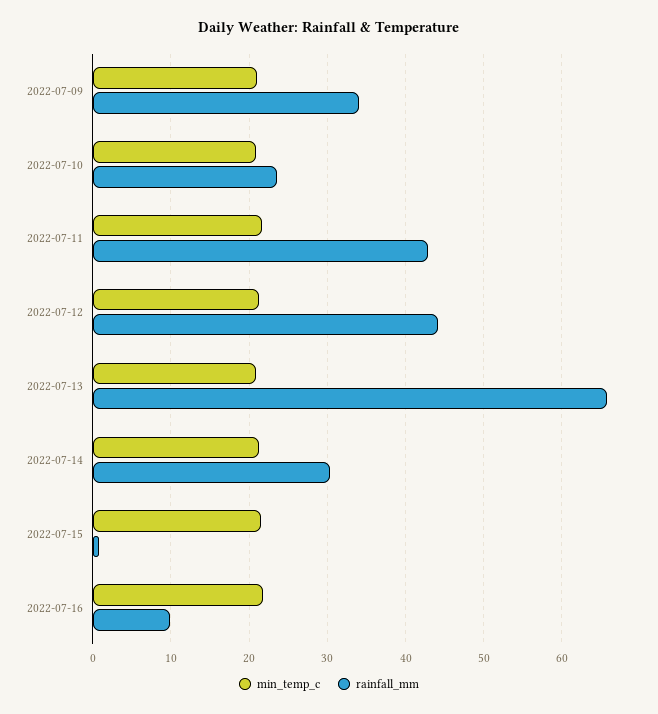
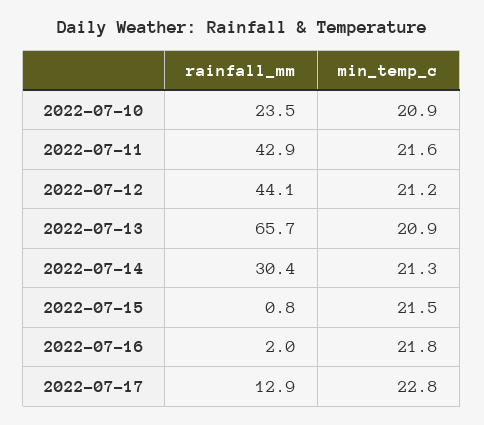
min_temp_c, 2022-07-09: 21 -> none
rainfall_mm, 2022-07-09: 34 -> none
rainfall_mm, 2022-07-16: 10 -> 2
rainfall_mm, 2022-07-17: none -> 12.9
min_temp_c, 2022-07-17: none -> 22.8

